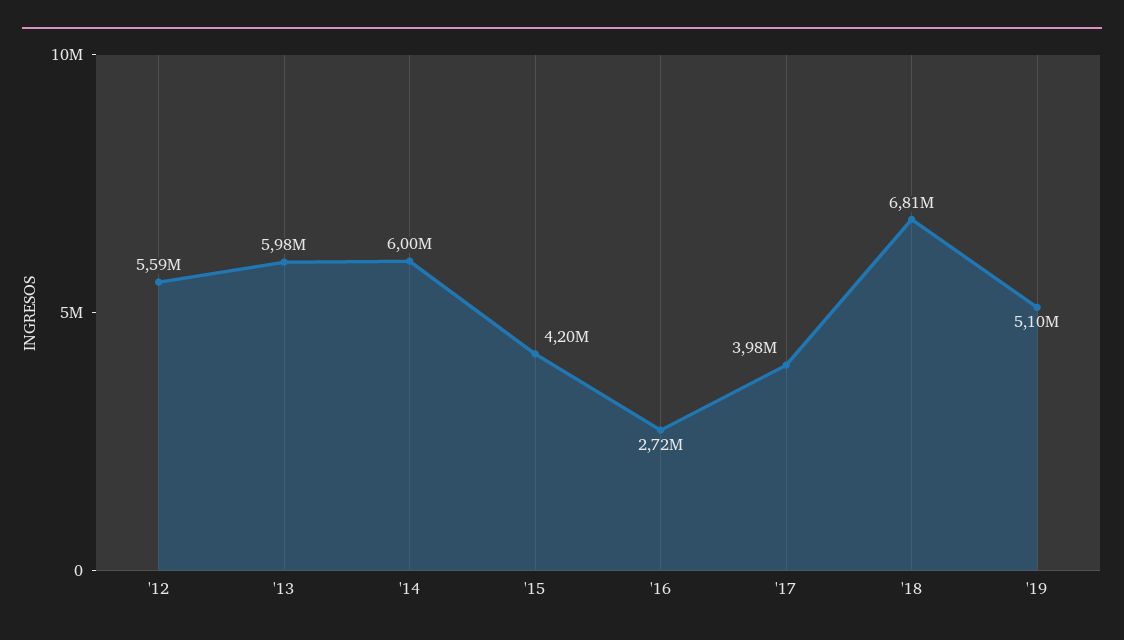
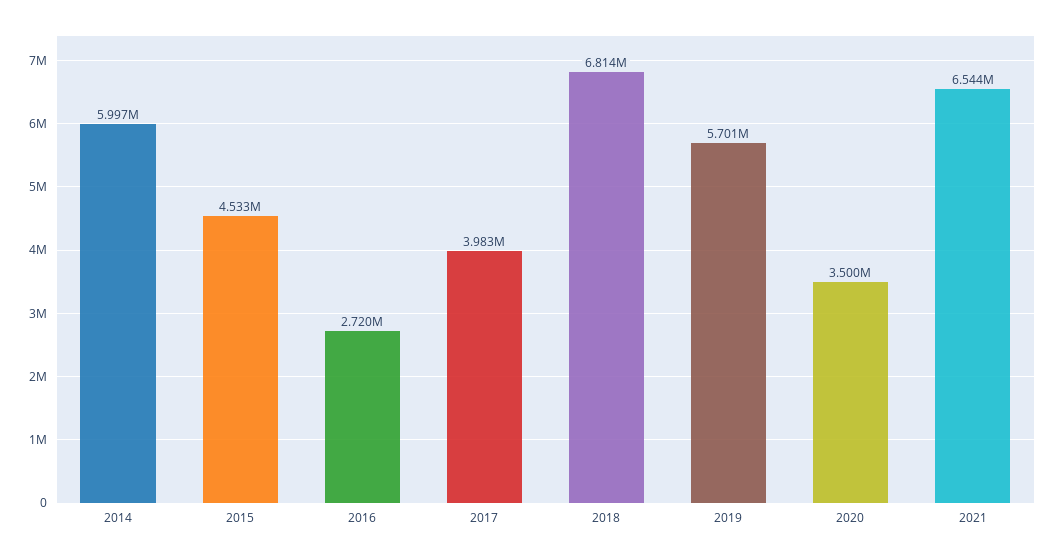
'12: 5590000 -> none
'13: 5980000 -> none
'15: 4200000 -> 4533000
'19: 5100000 -> 5701000
2020: none -> 3500000
2021: none -> 6544000

